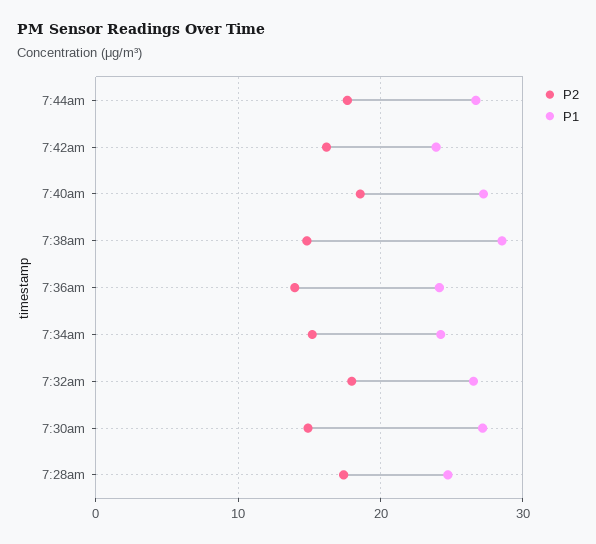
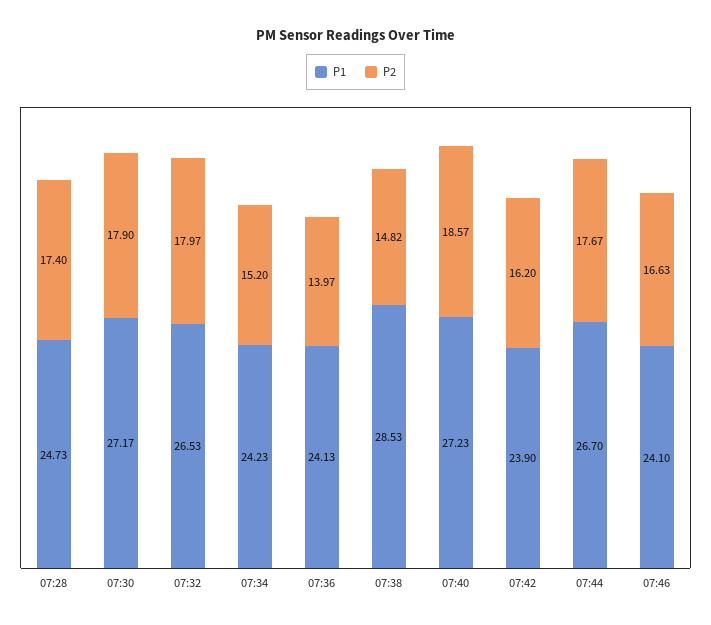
P2, 7:30am: 15 -> 17.9
P1, 07:46: none -> 24.1
P2, 07:46: none -> 16.63

